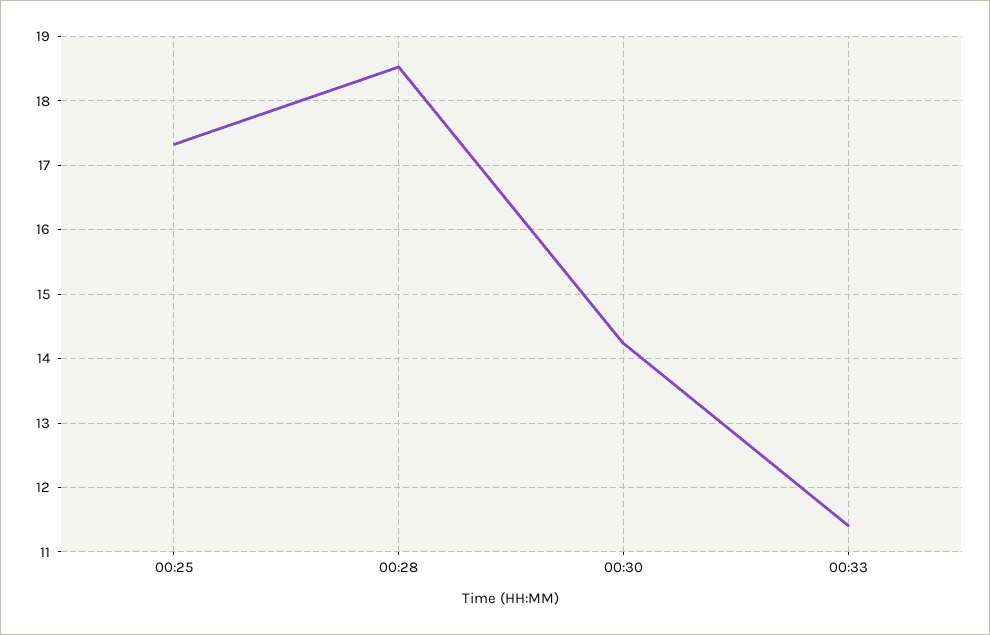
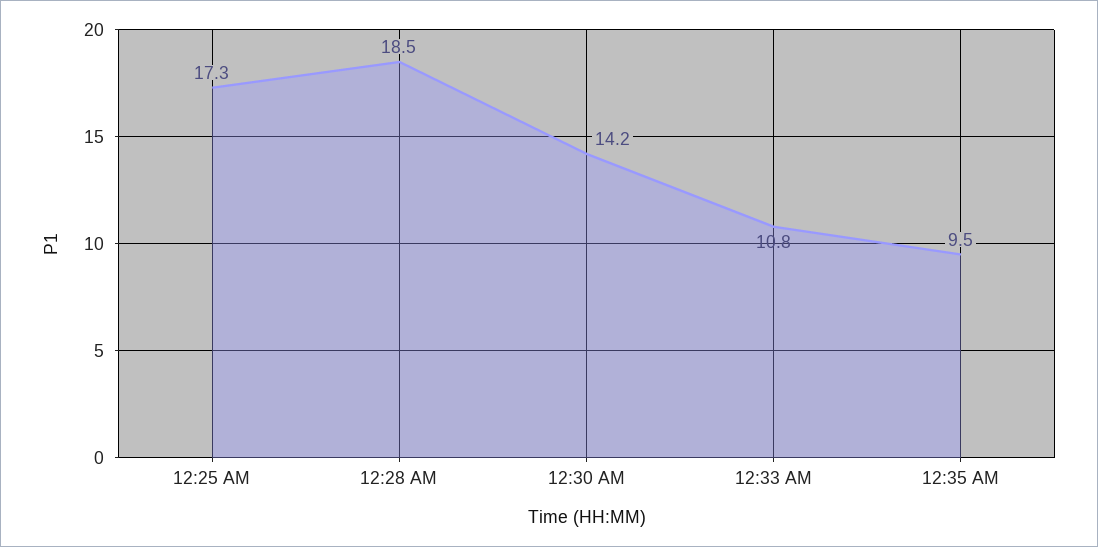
00:33: 11.4 -> 10.8
12:35 AM: none -> 9.5

